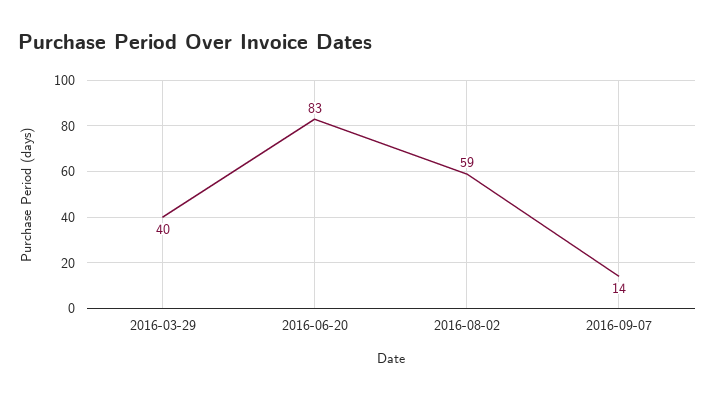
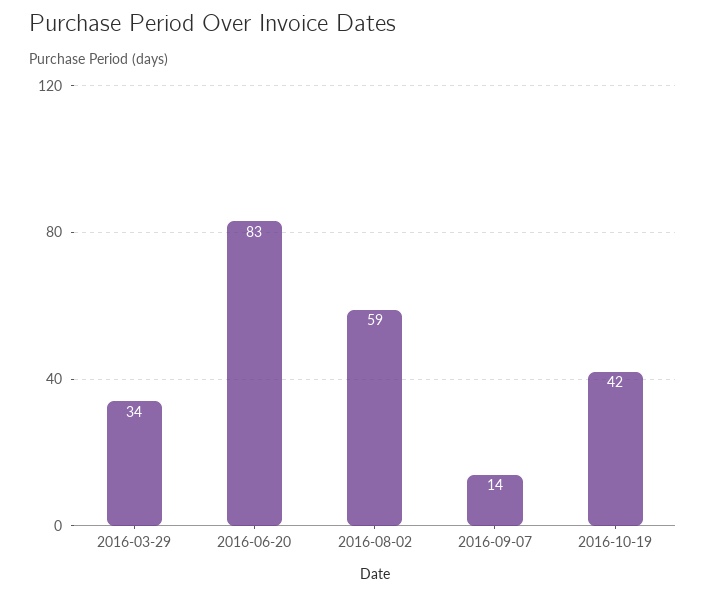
2016-03-29: 40 -> 34
2016-10-19: none -> 42

